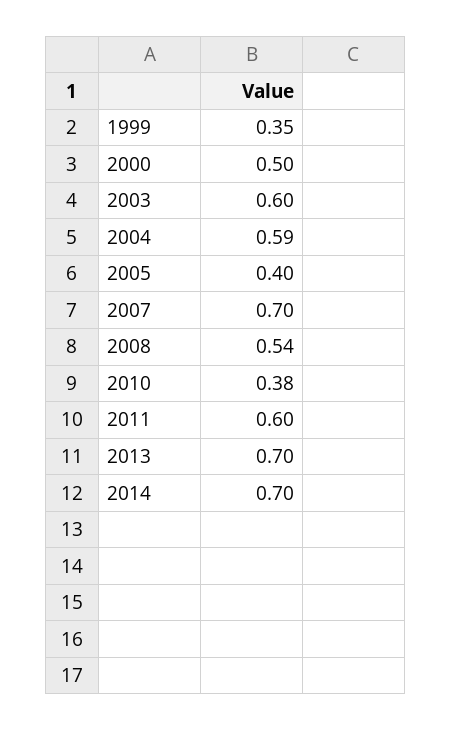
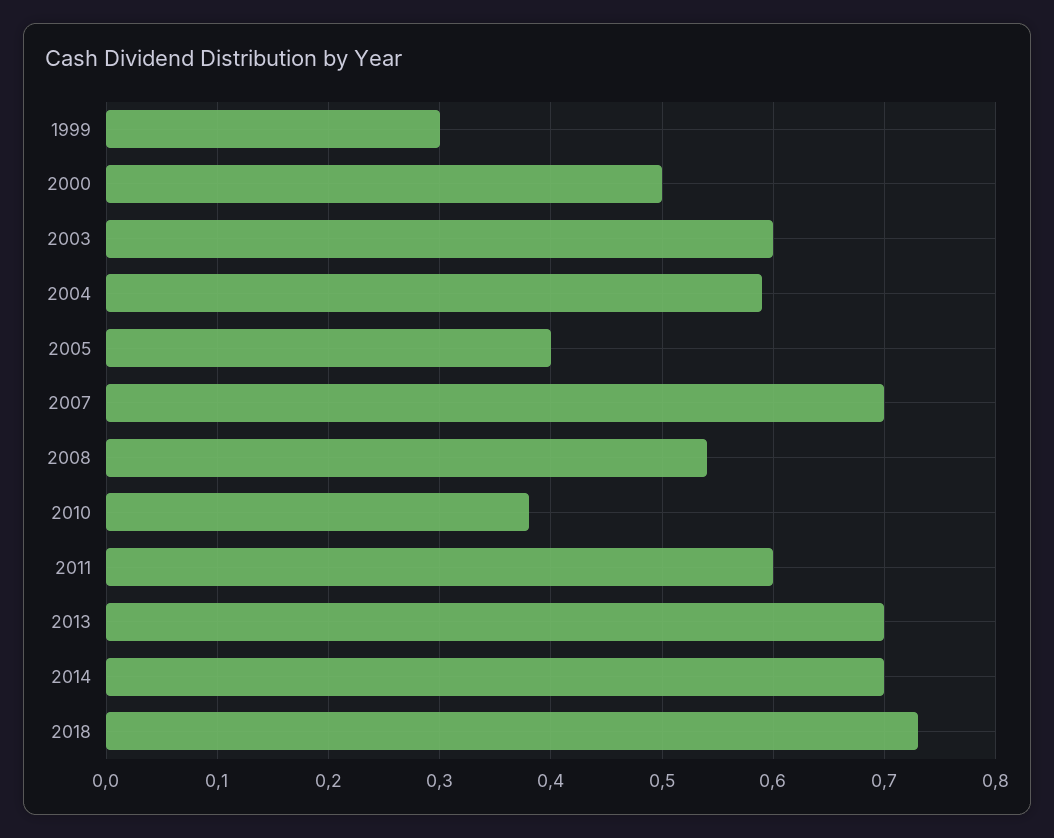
1999: 0.35 -> 0.3
2018: none -> 0.73

